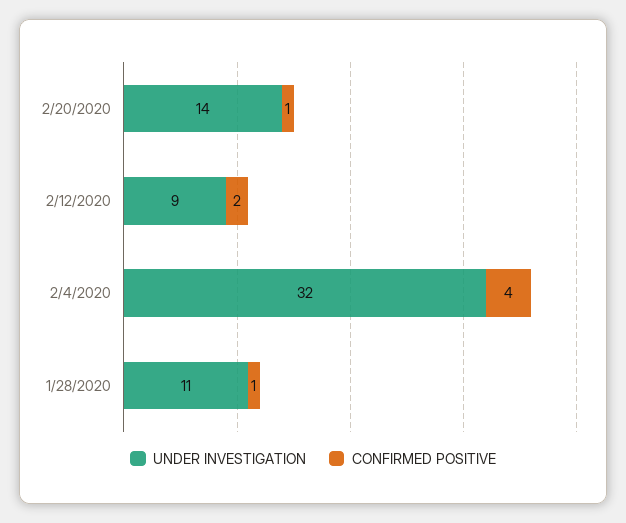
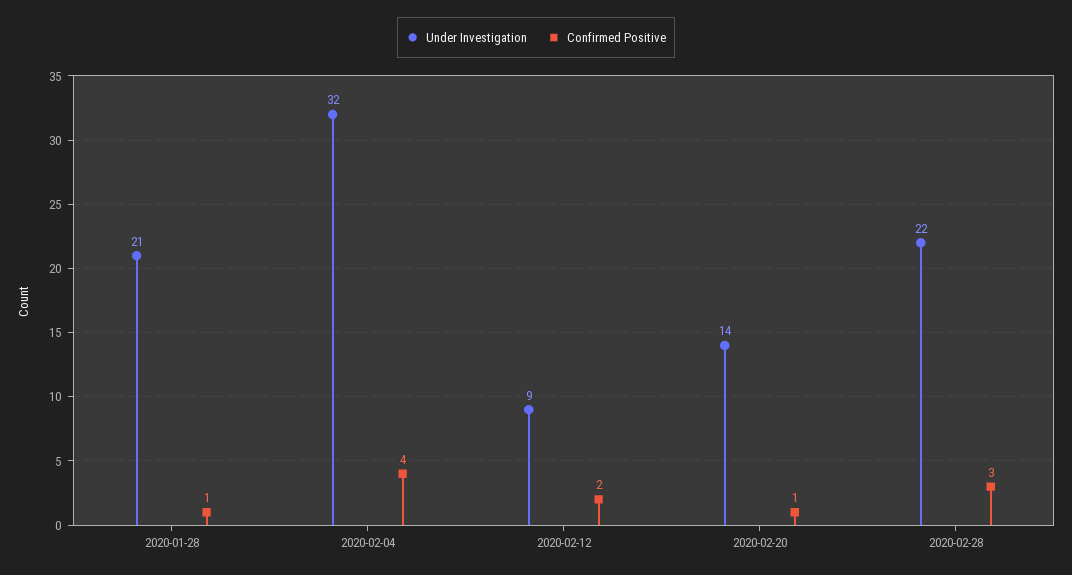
UNDER INVESTIGATION, 1/28/2020: 11 -> 21
UNDER INVESTIGATION, 2020-02-28: none -> 22
CONFIRMED POSITIVE, 2020-02-28: none -> 3

